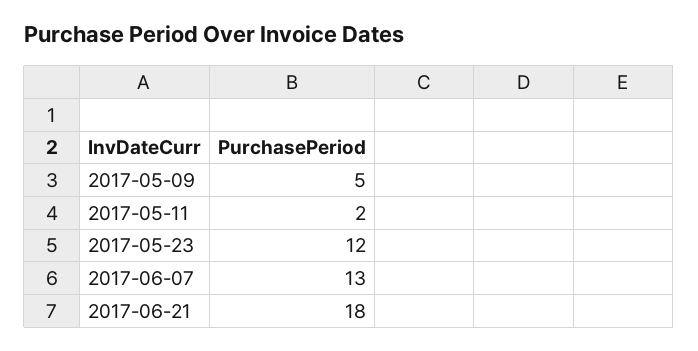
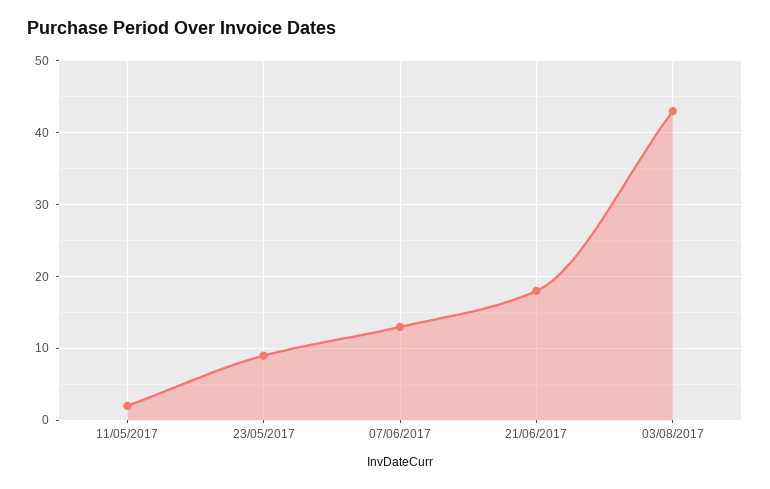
2017-05-09: 5 -> none
2017-05-23: 12 -> 9
03/08/2017: none -> 43

